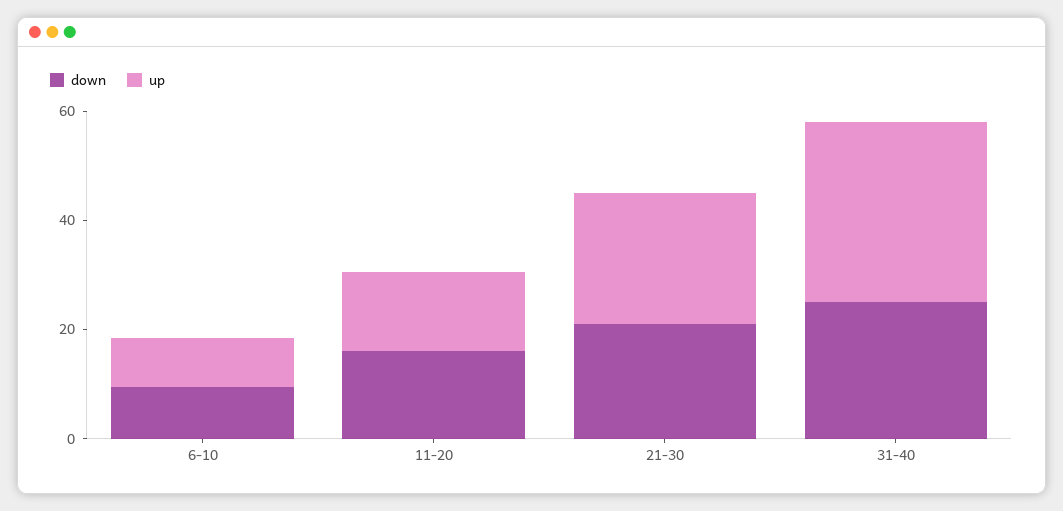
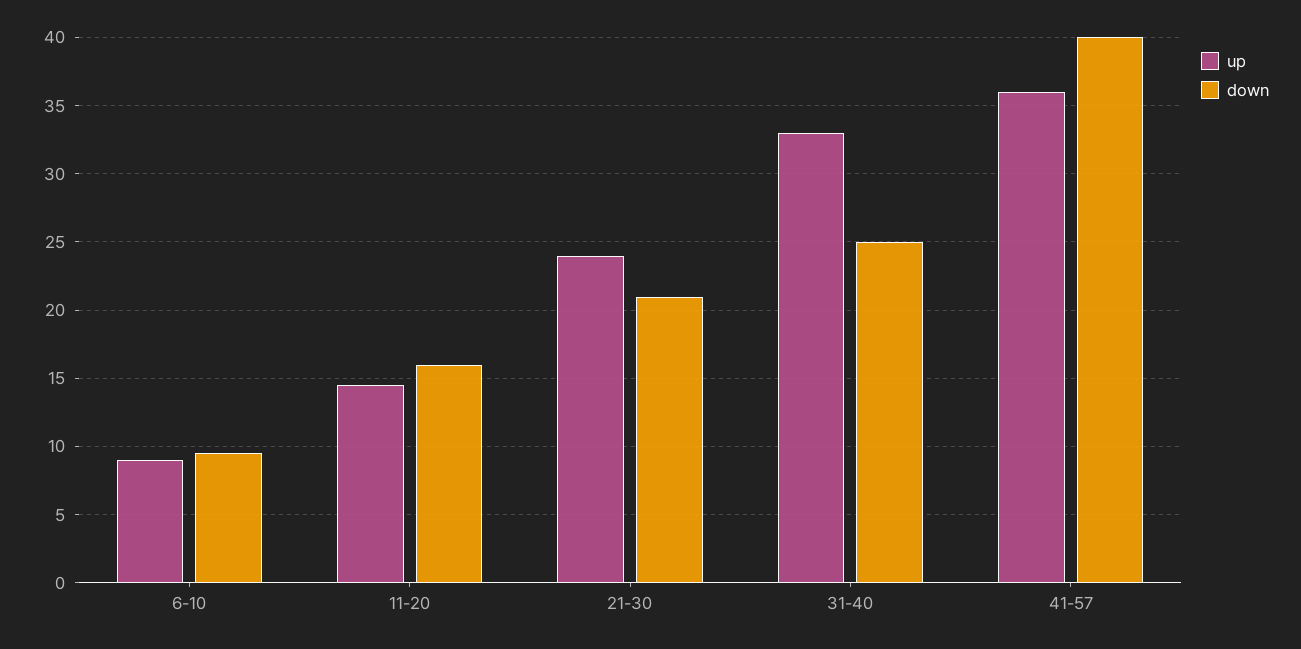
up, 41-57: none -> 36
down, 41-57: none -> 40

